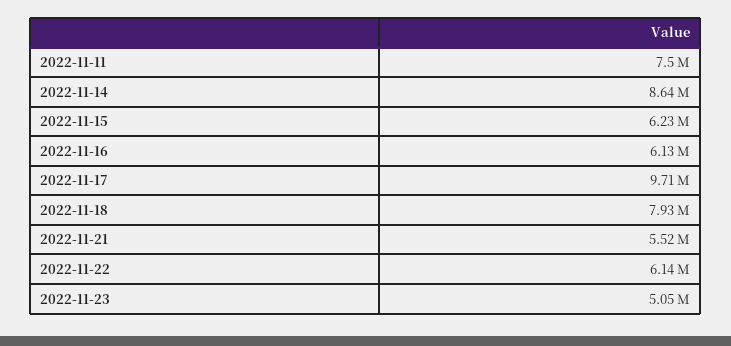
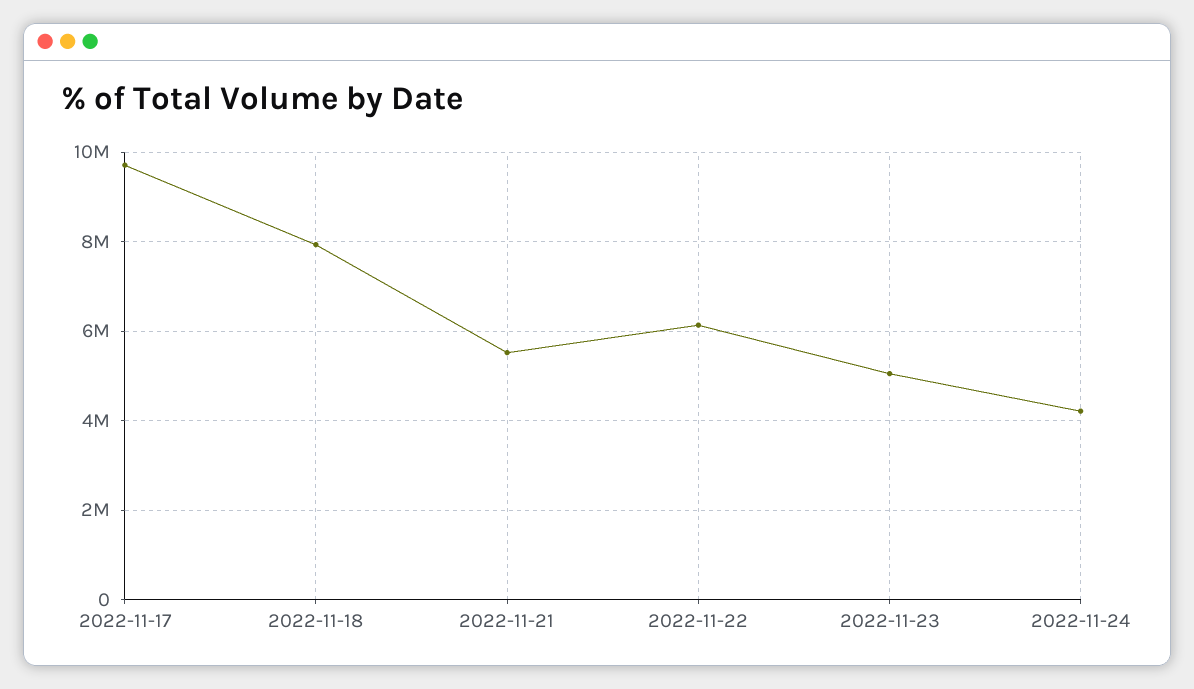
2022-11-11: 7500000 -> none
2022-11-14: 8640000 -> none
2022-11-15: 6230000 -> none
2022-11-16: 6130000 -> none
2022-11-24: none -> 4200000

